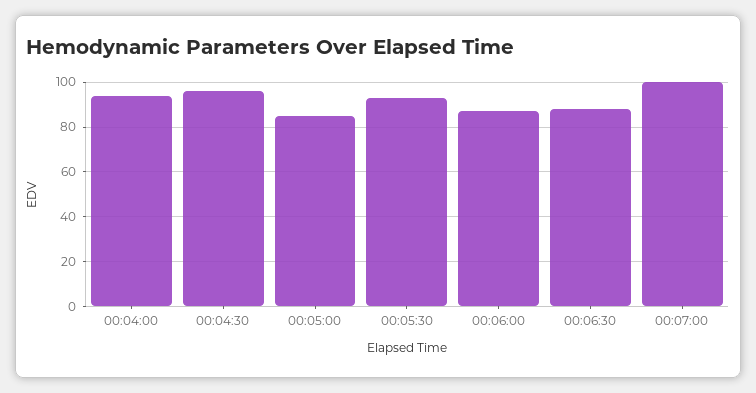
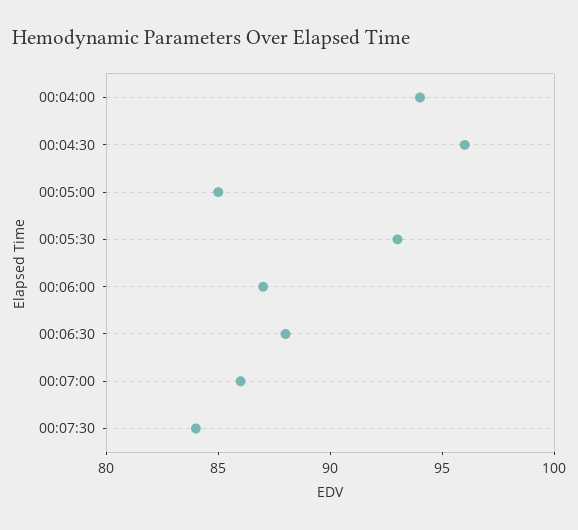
00:07:00: 100 -> 86
00:07:30: none -> 84

